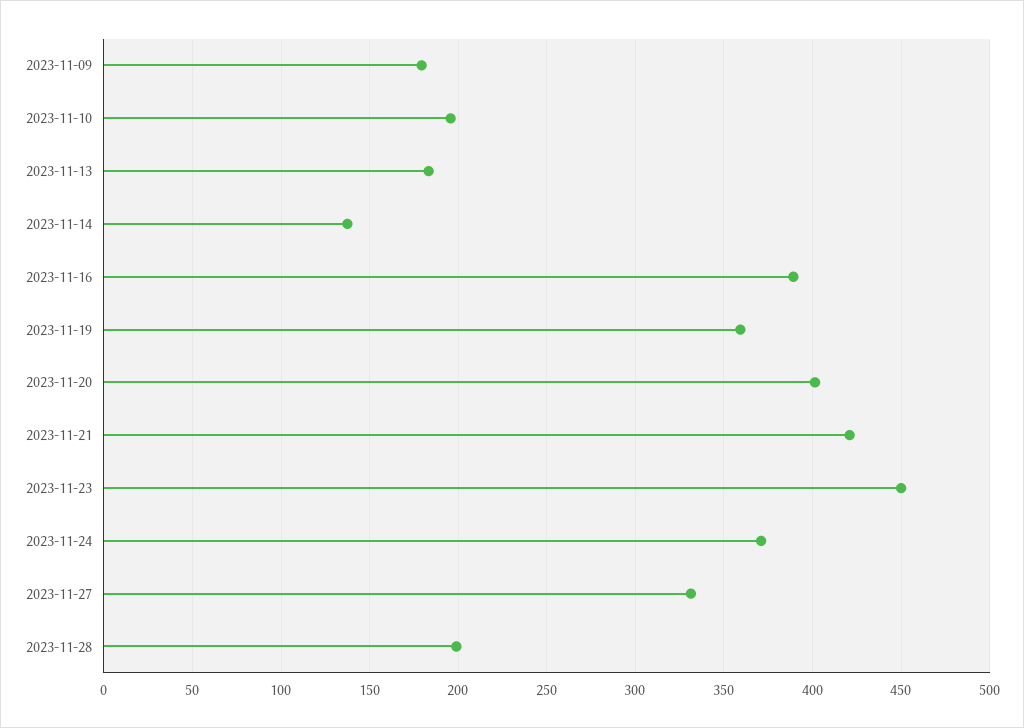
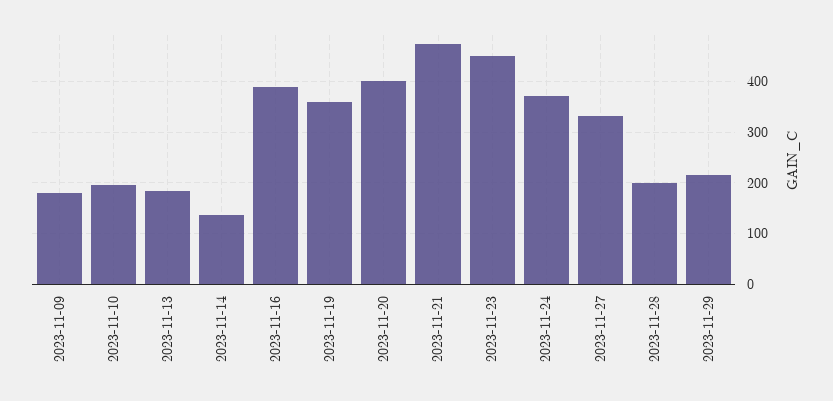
2023-11-21: 420 -> 480
2023-11-29: none -> 220

